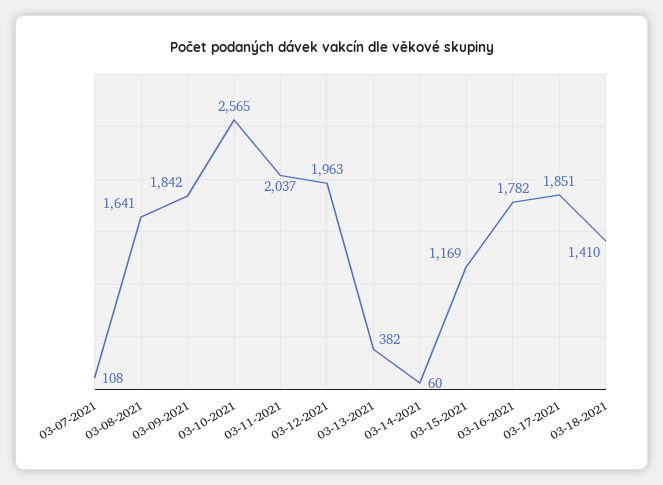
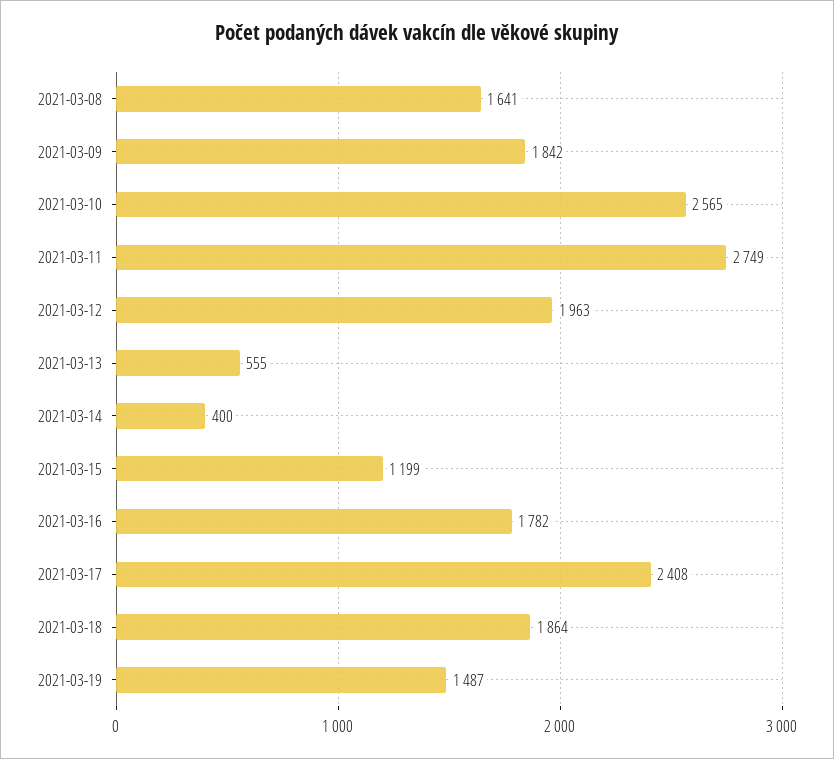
03-07-2021: 108 -> none
03-11-2021: 2037 -> 2749
03-13-2021: 382 -> 555
03-14-2021: 60 -> 400
03-15-2021: 1169 -> 1199
03-17-2021: 1851 -> 2408
03-18-2021: 1410 -> 1864
2021-03-19: none -> 1487

